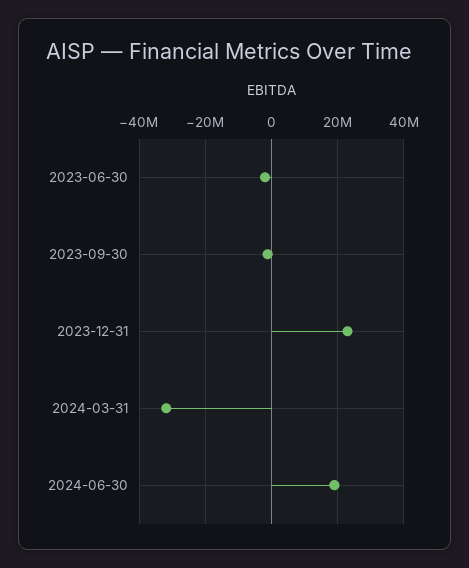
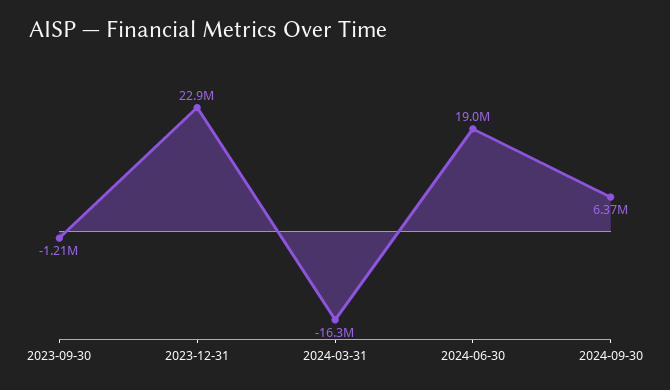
2023-06-30: -2000000 -> none
2024-03-31: -32000000 -> -16300000
2024-09-30: none -> 6370000

